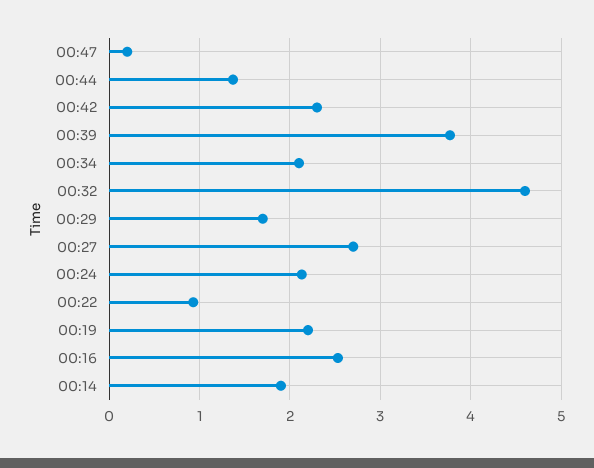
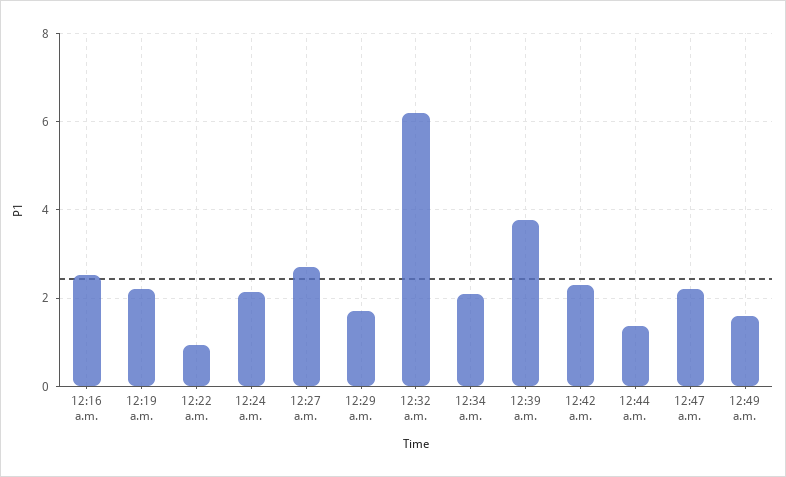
00:47: 0.2 -> 2.2
00:32: 4.6 -> 6.2
00:14: 1.9 -> none
12:49 a.m.: none -> 1.6

